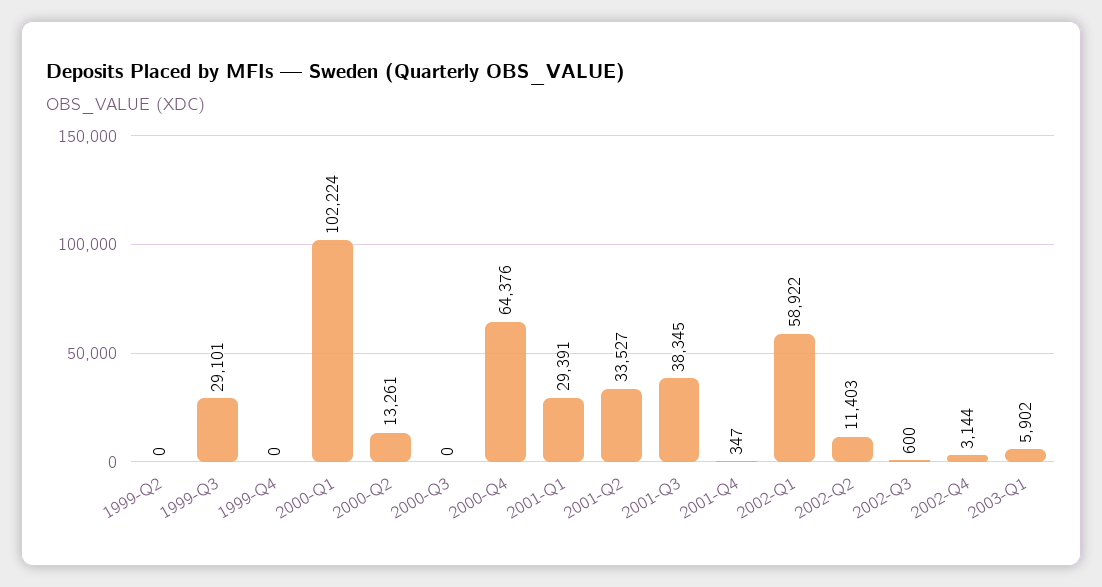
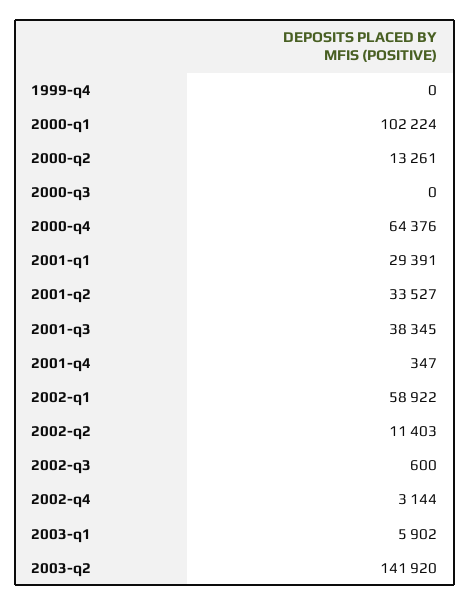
1999-Q2: 0 -> none
1999-Q3: 29101 -> none
2003-q2: none -> 141920

